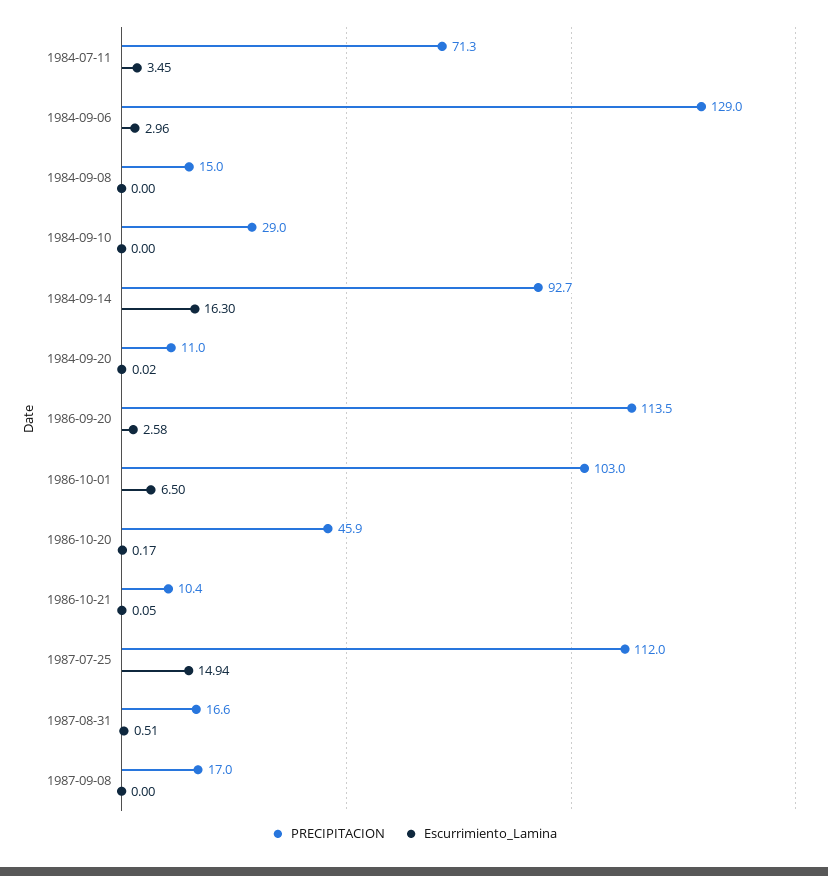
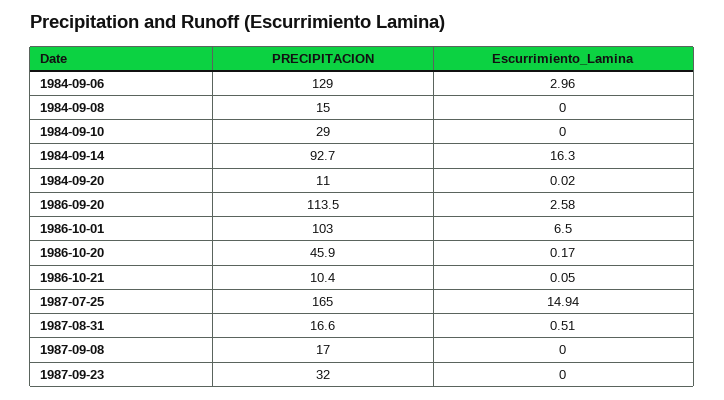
PRECIPITACION, 1984-07-11: 71.3 -> none
Escurrimiento_Lamina, 1984-07-11: 3.45 -> none
PRECIPITACION, 1987-07-25: 112 -> 165
PRECIPITACION, 1987-09-23: none -> 32
Escurrimiento_Lamina, 1987-09-23: none -> 0

